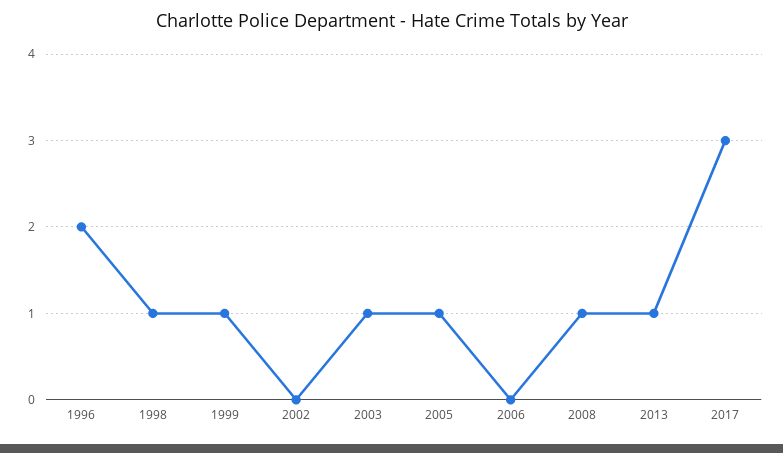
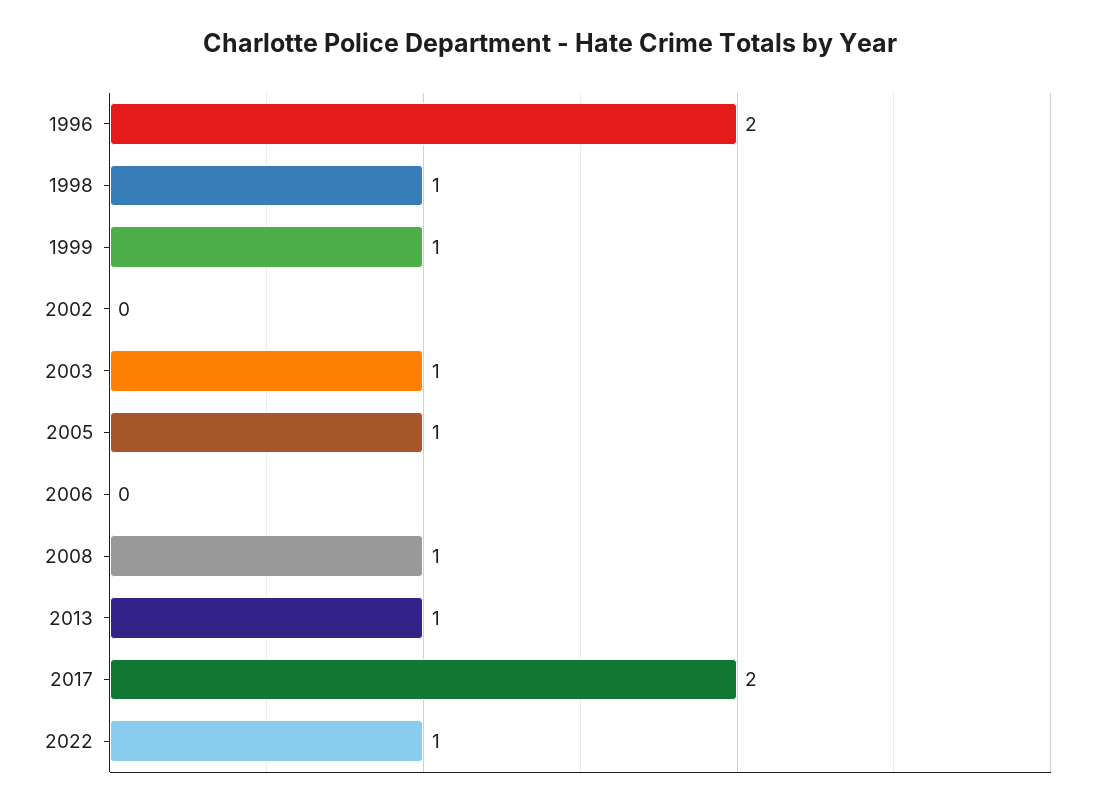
2017: 3 -> 2
2022: none -> 1

